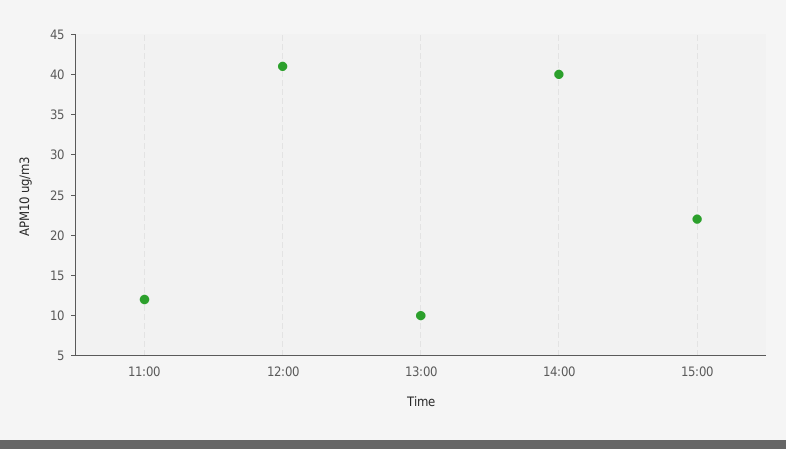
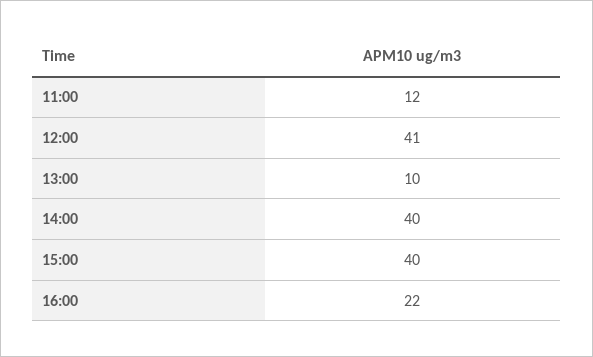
15:00: 22 -> 40
16:00: none -> 22

